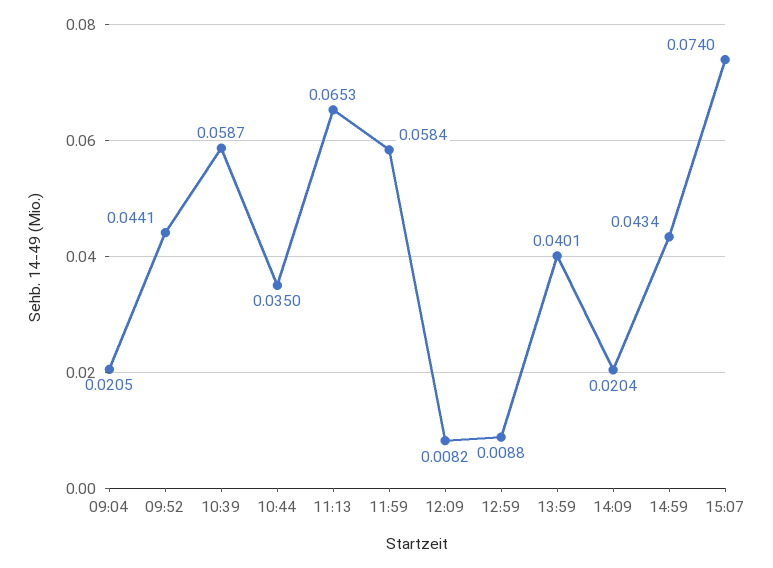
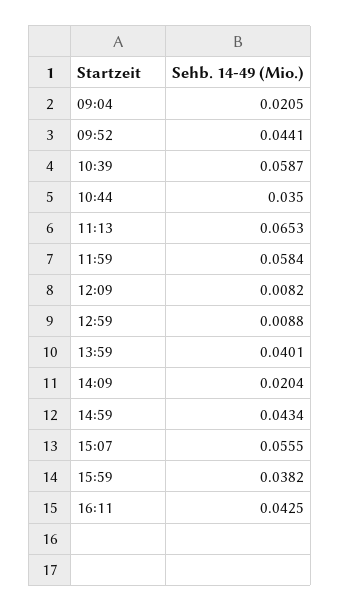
15:07: 0.074 -> 0.0555
15:59: none -> 0.0382
16:11: none -> 0.0425

